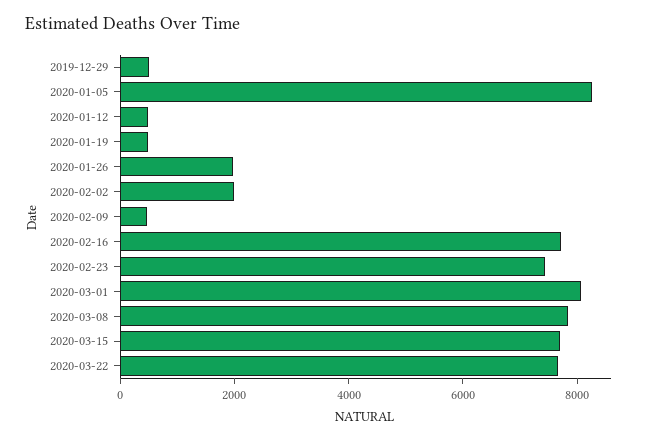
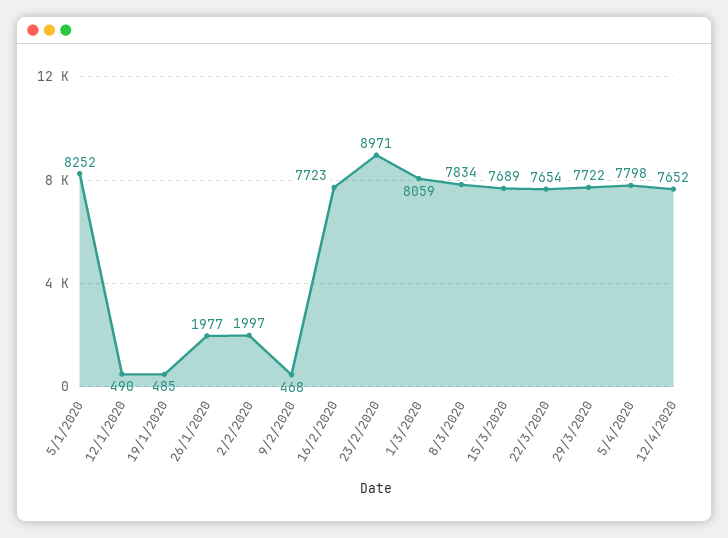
2019-12-29: 500 -> none
2020-02-23: 7500 -> 8971
29/3/2020: none -> 7722
5/4/2020: none -> 7798
12/4/2020: none -> 7652

